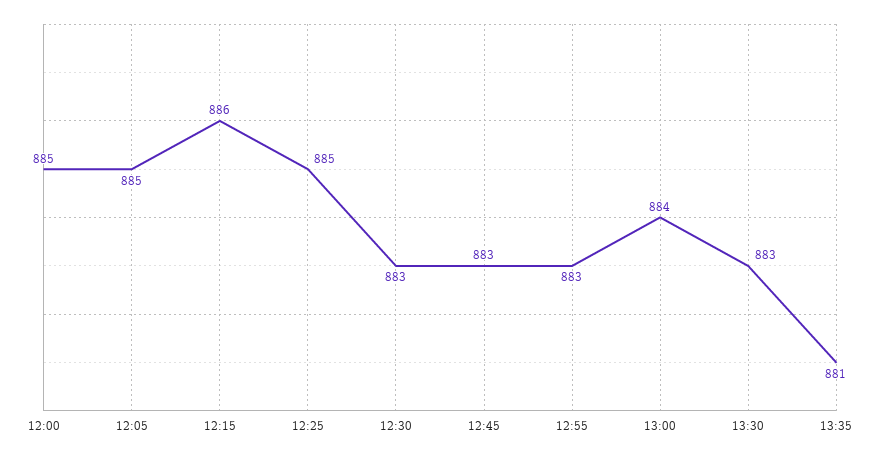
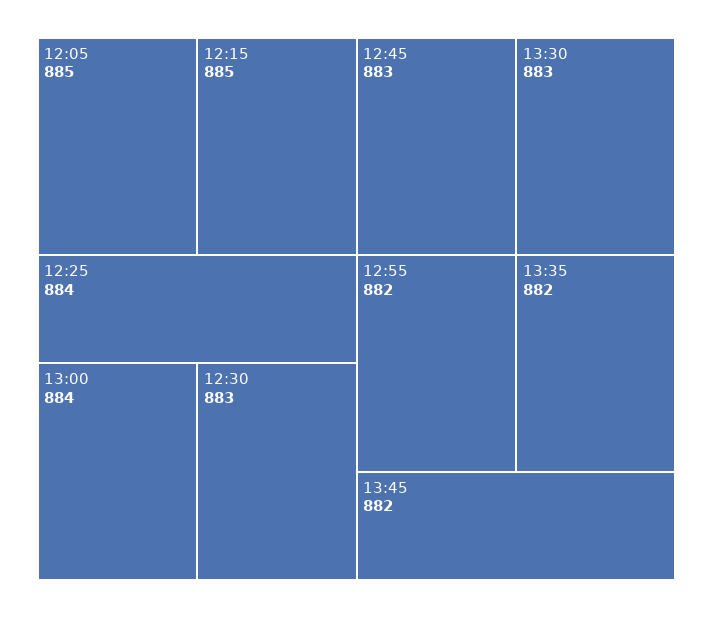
12:00: 885 -> none
12:15: 886 -> 885
12:25: 885 -> 884
12:55: 883 -> 882
13:35: 881 -> 882
13:45: none -> 882

